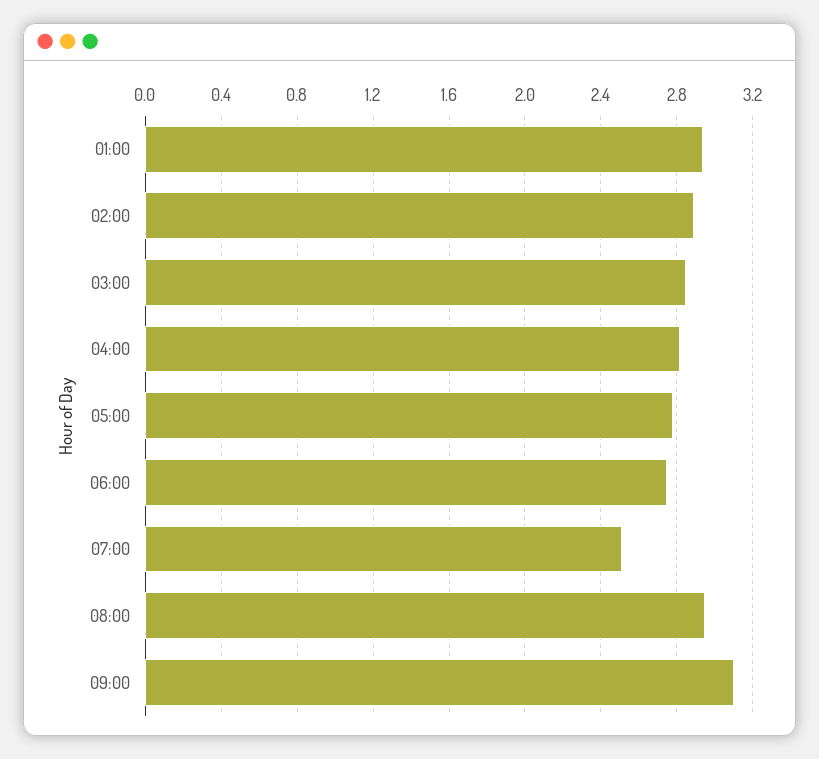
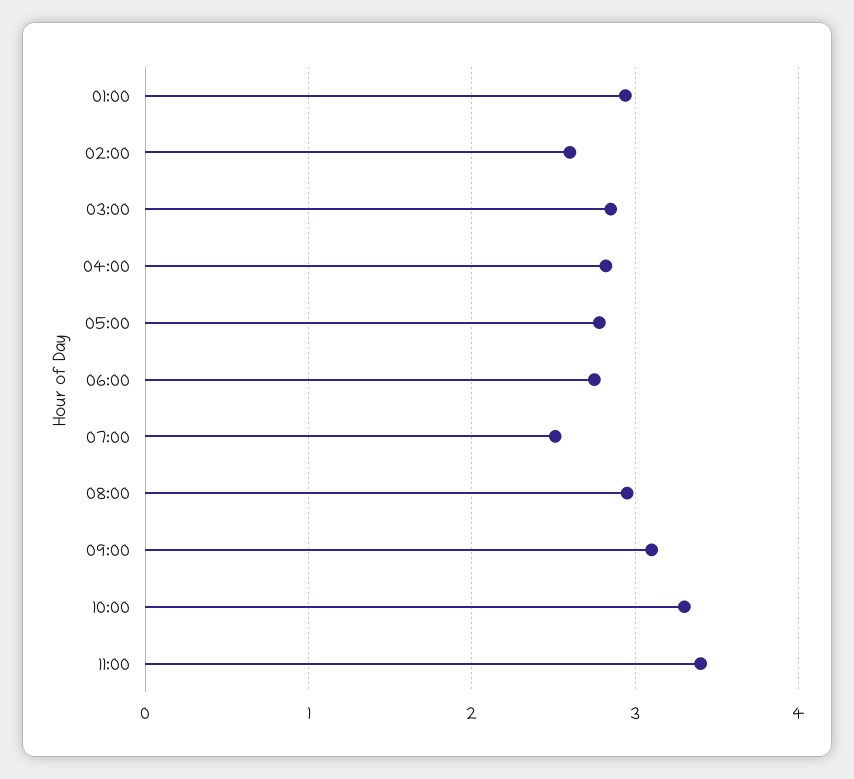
02:00: 2.9 -> 2.6
10:00: none -> 3.3
11:00: none -> 3.4

